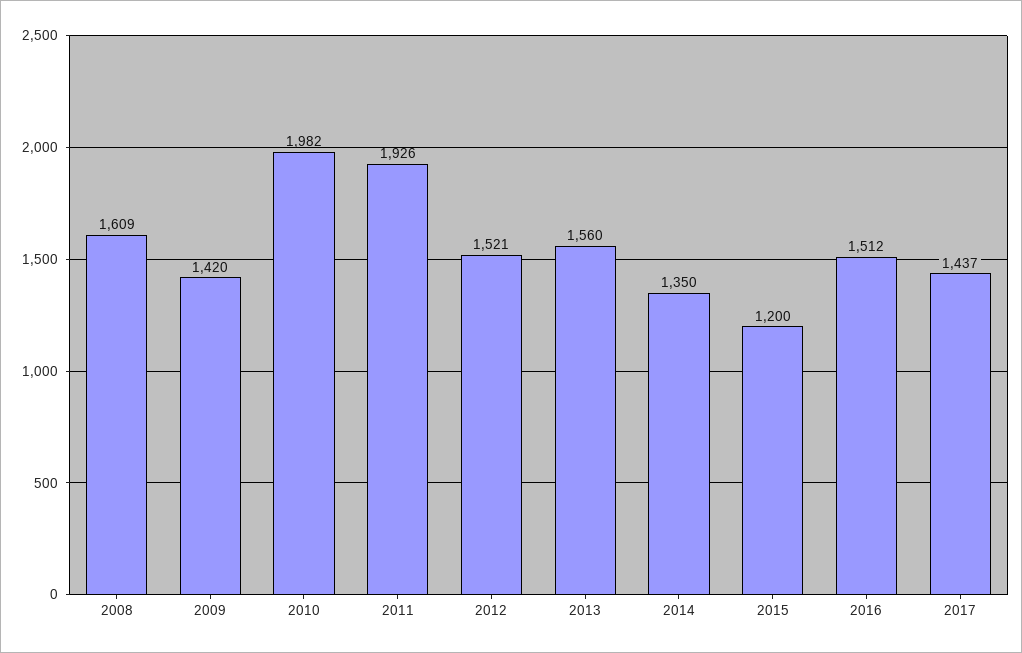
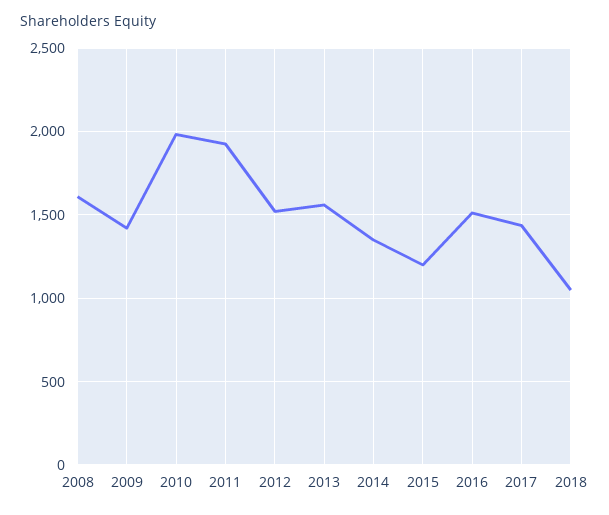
2018: none -> 1050

